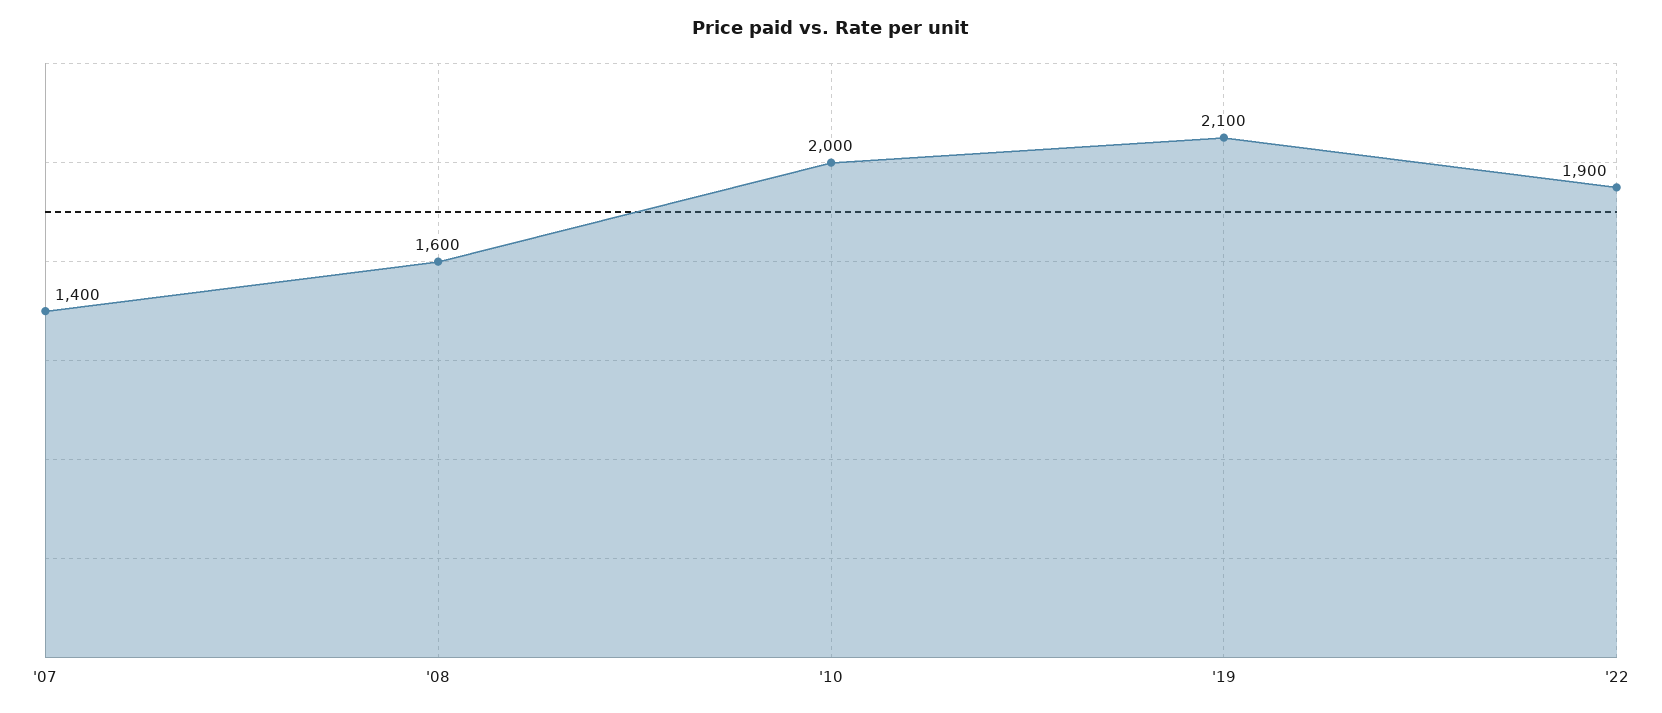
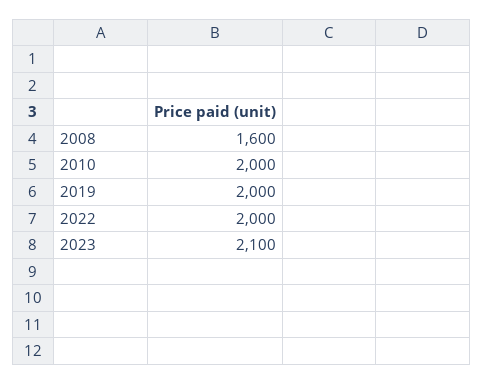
'07: 1400 -> none
'19: 2100 -> 2000
'22: 1900 -> 2000
2023: none -> 2100

